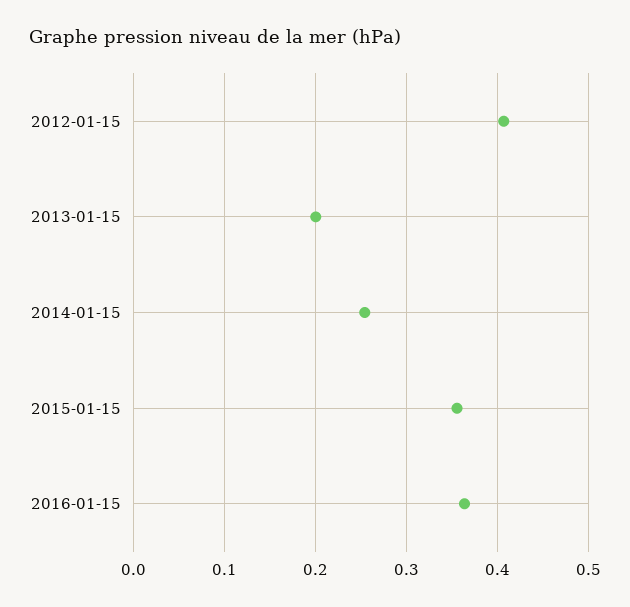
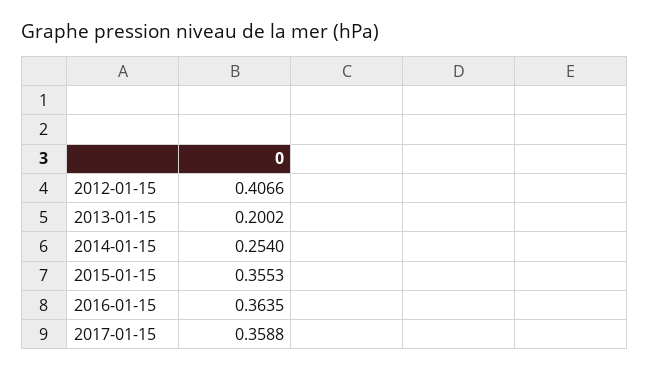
2017-01-15: none -> 0.3588

